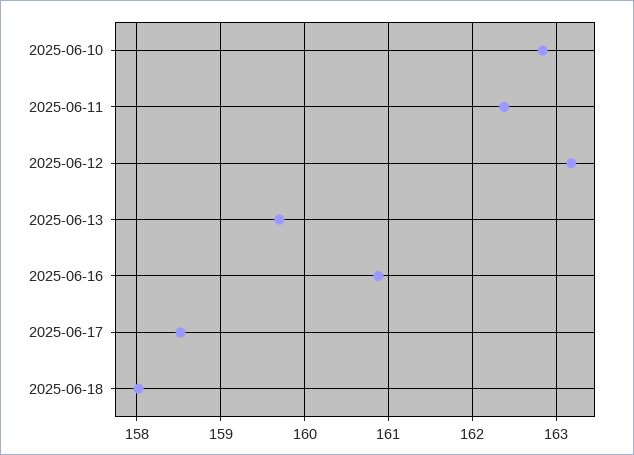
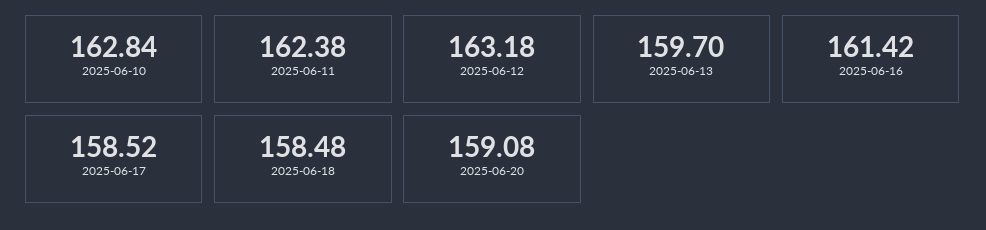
2025-06-16: 160.9 -> 161.42
2025-06-18: 158 -> 158.48
2025-06-20: none -> 159.08

